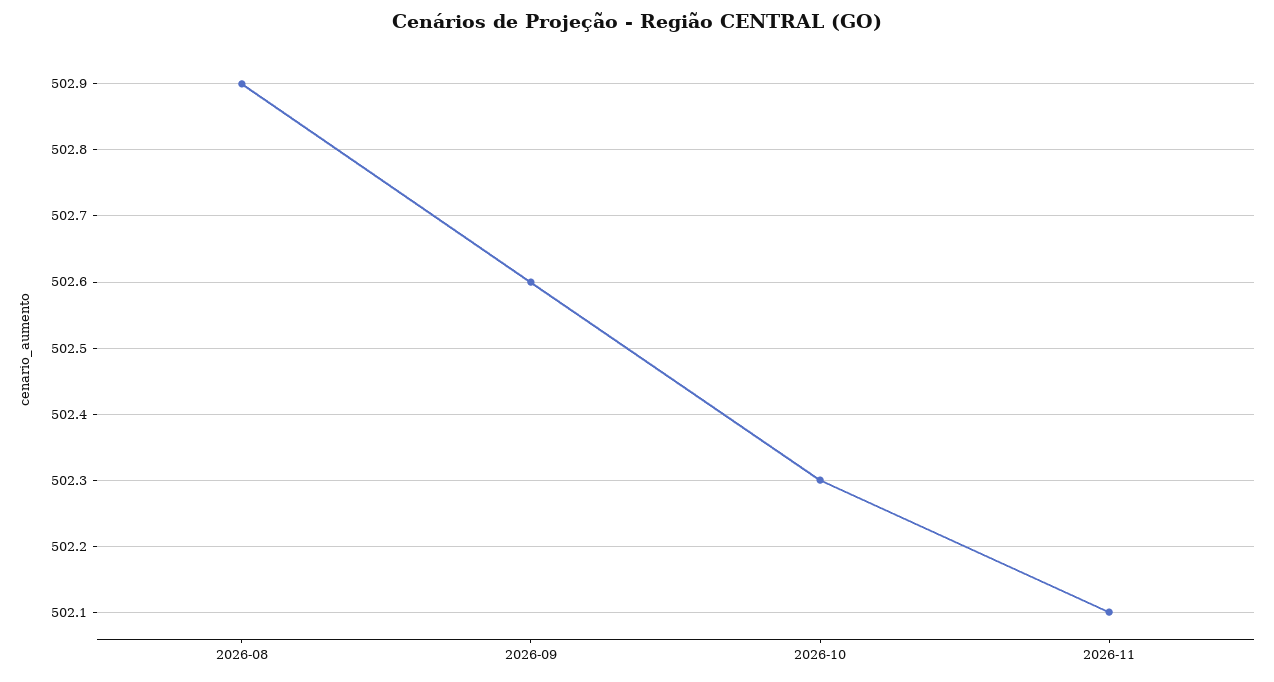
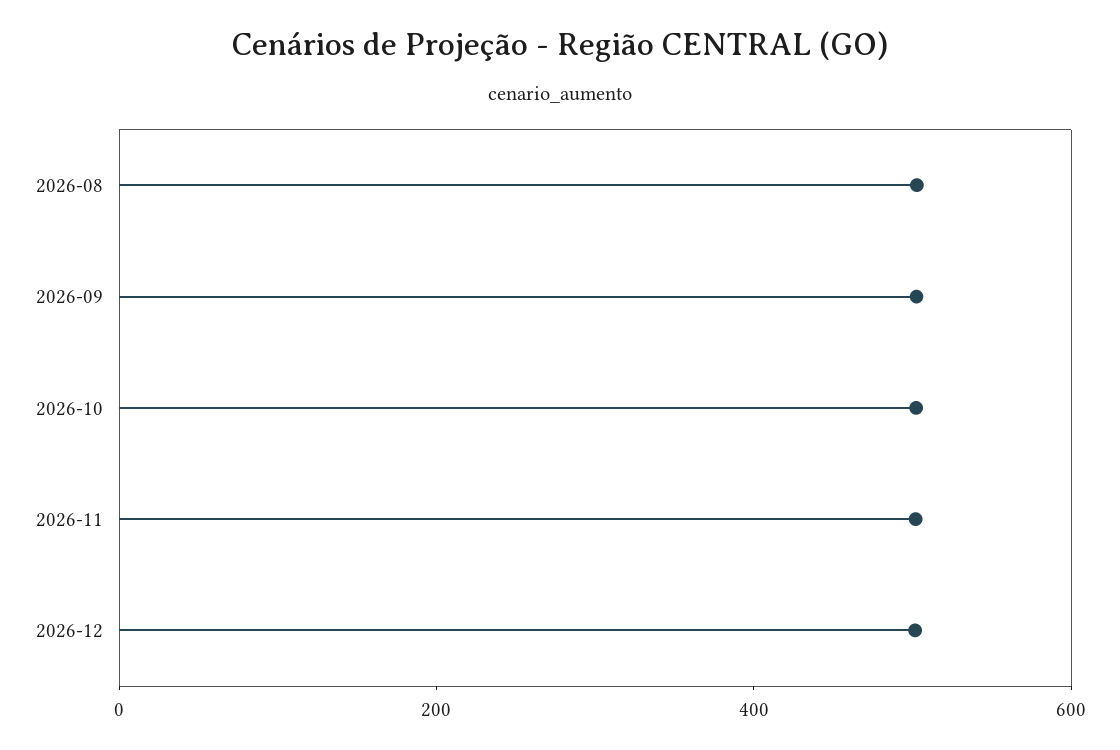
2026-12: none -> 500

